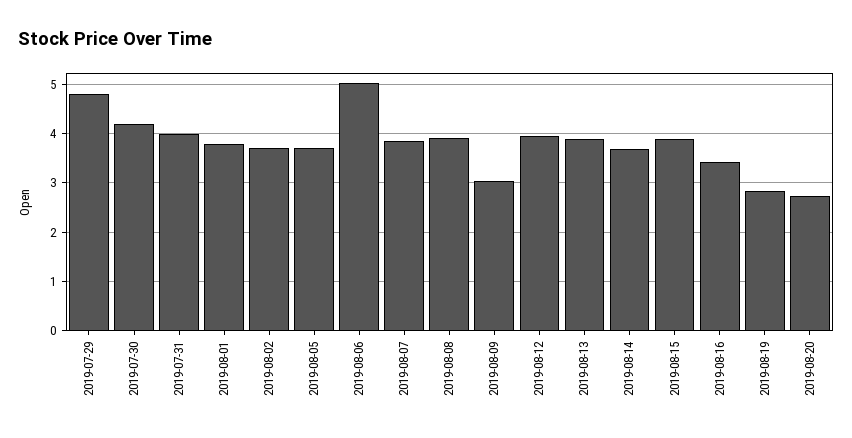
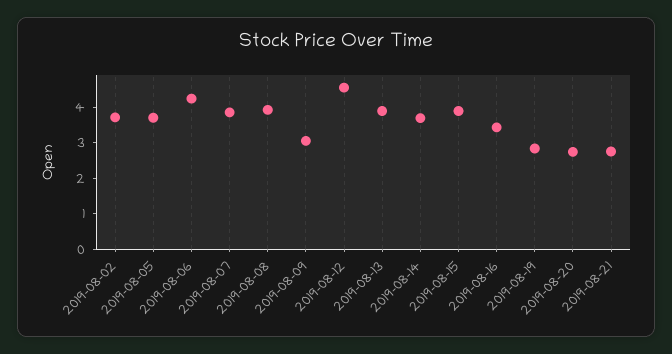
2019-07-29: 4.8 -> none
2019-07-30: 4.2 -> none
2019-07-31: 4 -> none
2019-08-01: 3.8 -> none
2019-08-06: 5 -> 4.25
2019-08-12: 4 -> 4.5
2019-08-21: none -> 2.75

